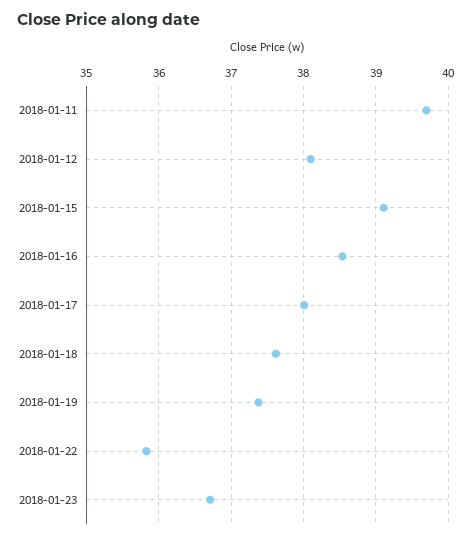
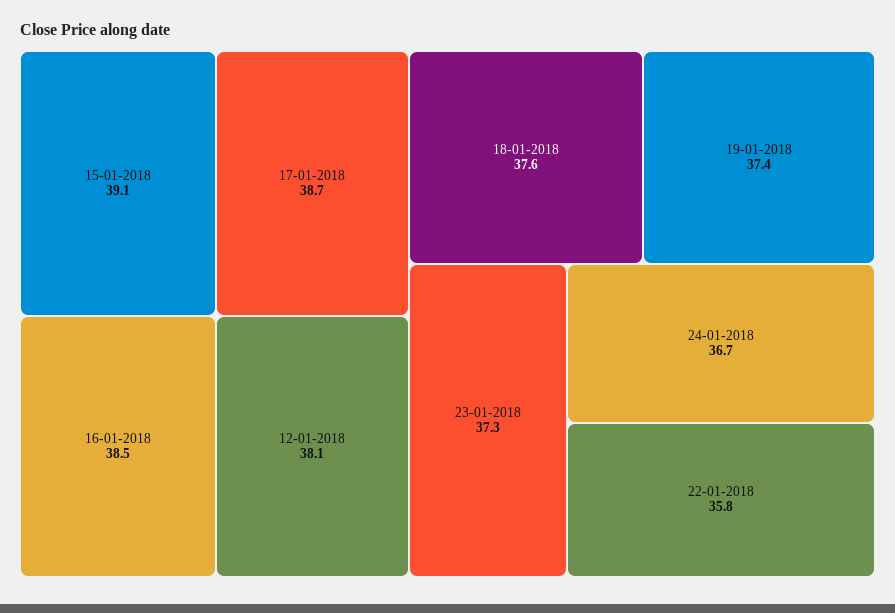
2018-01-11: 39.7 -> none
2018-01-17: 38 -> 38.7
2018-01-23: 36.7 -> 37.3
24-01-2018: none -> 36.7

